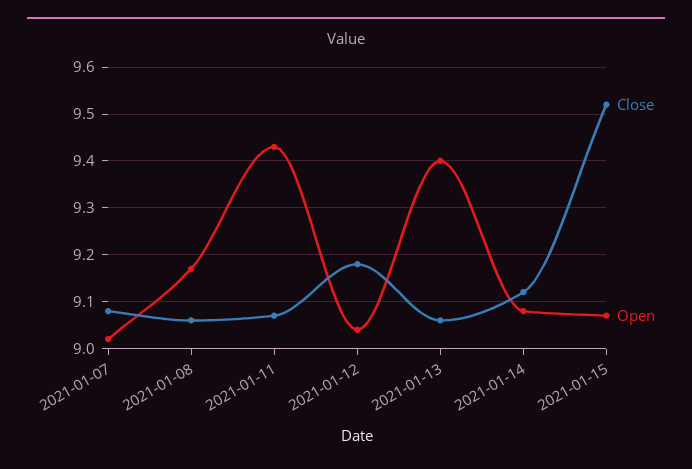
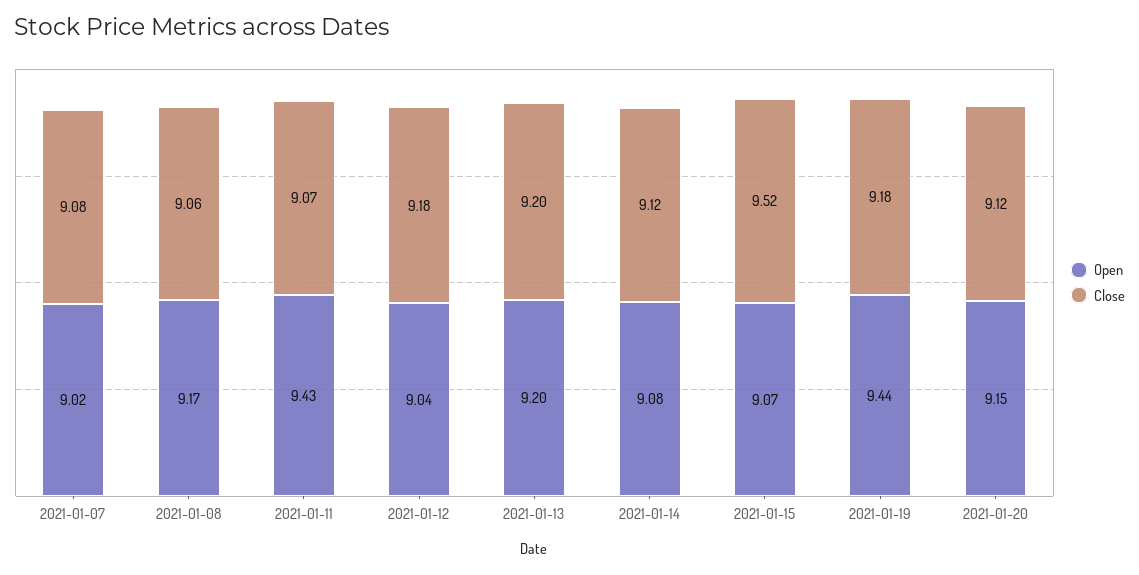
Close, 2021-01-13: 9.05 -> 9.2
Open, 2021-01-13: 9.4 -> 9.2
Open, 2021-01-19: none -> 9.44
Close, 2021-01-19: none -> 9.18
Open, 2021-01-20: none -> 9.15
Close, 2021-01-20: none -> 9.12

